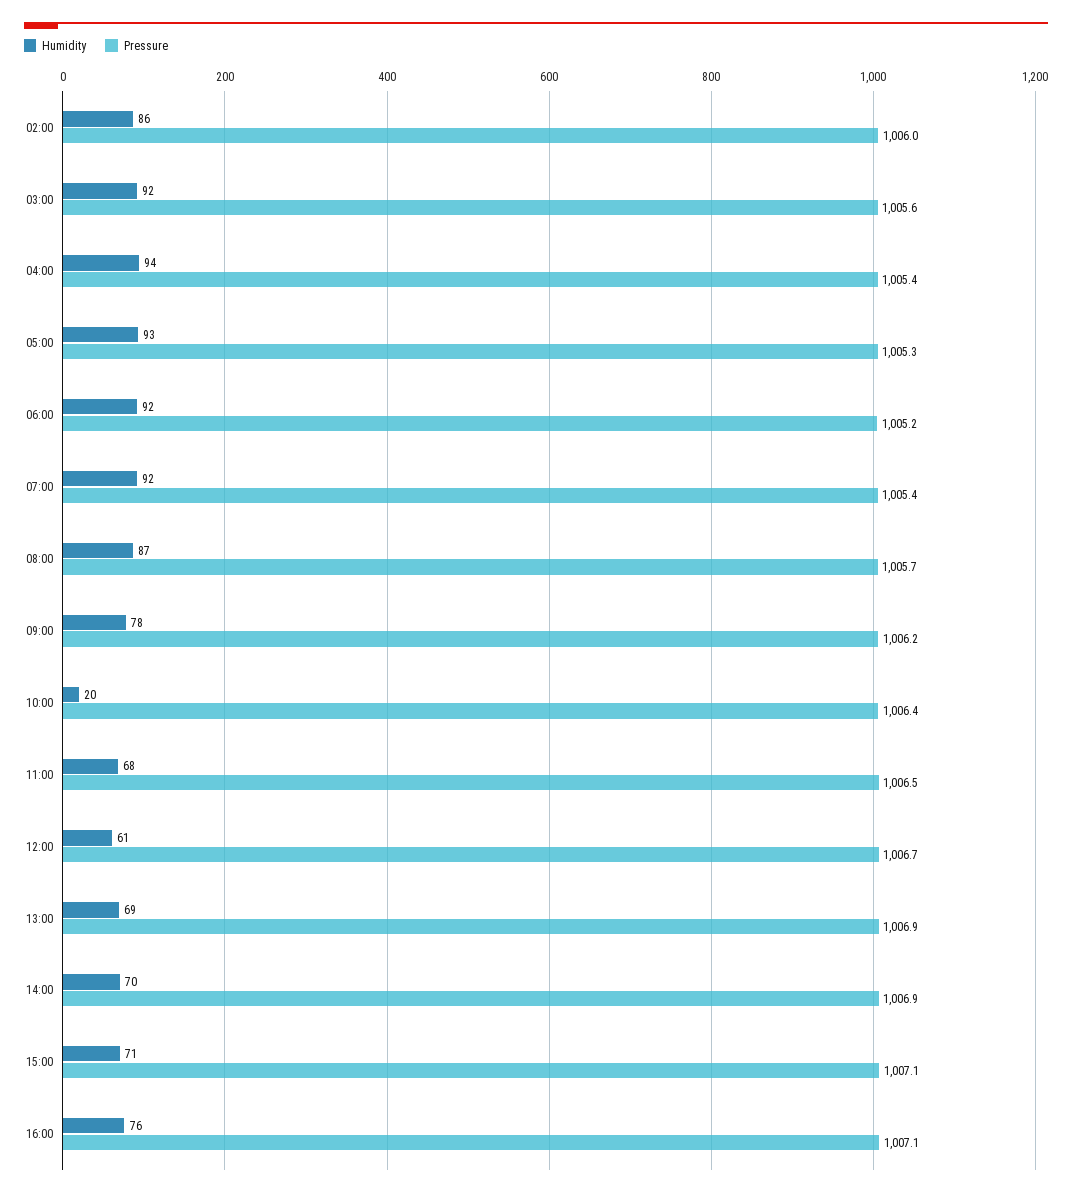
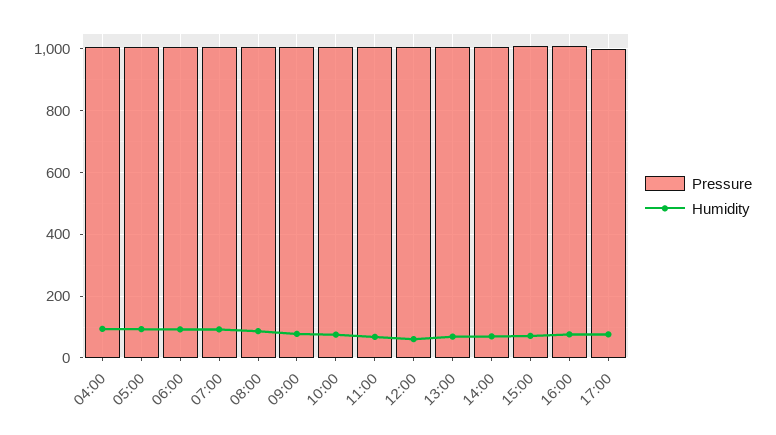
Humidity, 02:00: 86 -> none
Pressure, 02:00: 1006 -> none
Humidity, 03:00: 92 -> none
Pressure, 03:00: 1005.6 -> none
Humidity, 10:00: 20 -> 80
Pressure, 17:00: none -> 1000
Humidity, 17:00: none -> 80

